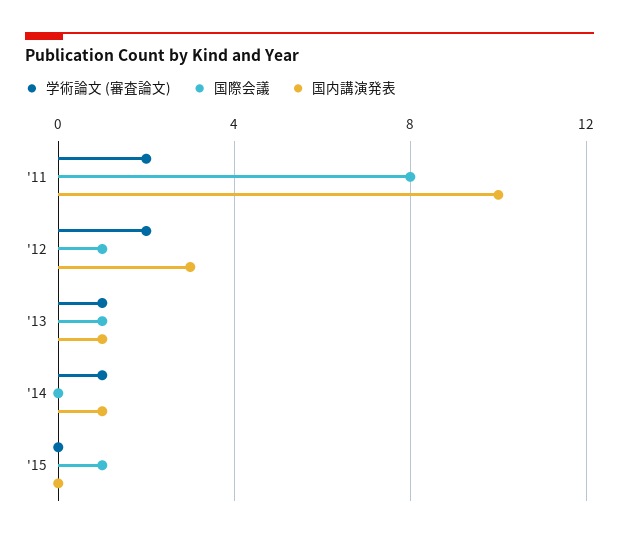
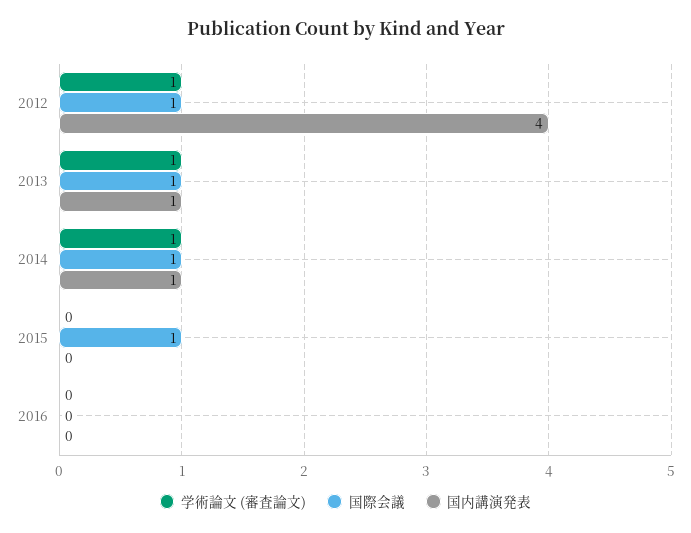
学術論文 (審査論文), '11: 2 -> none
国際会議, '11: 8 -> none
国内講演発表, '11: 10 -> none
学術論文 (審査論文), '12: 2 -> 1
国内講演発表, '12: 3 -> 4
国際会議, '14: 0 -> 1
学術論文 (審査論文), 2016: none -> 0
国際会議, 2016: none -> 0
国内講演発表, 2016: none -> 0

